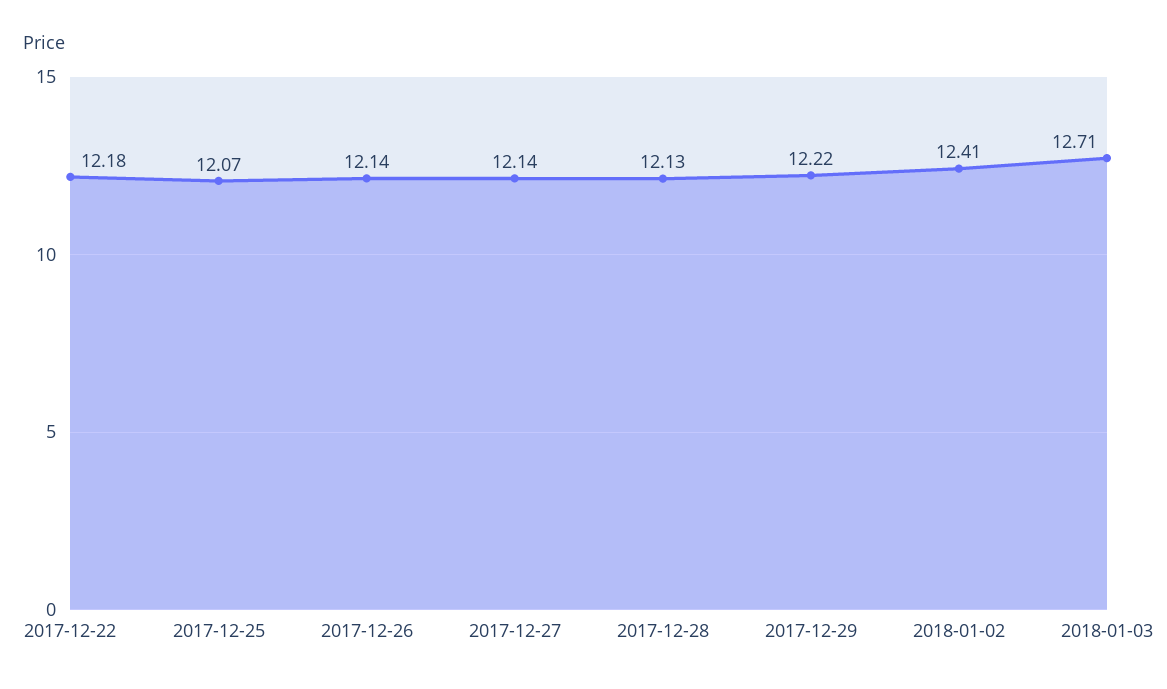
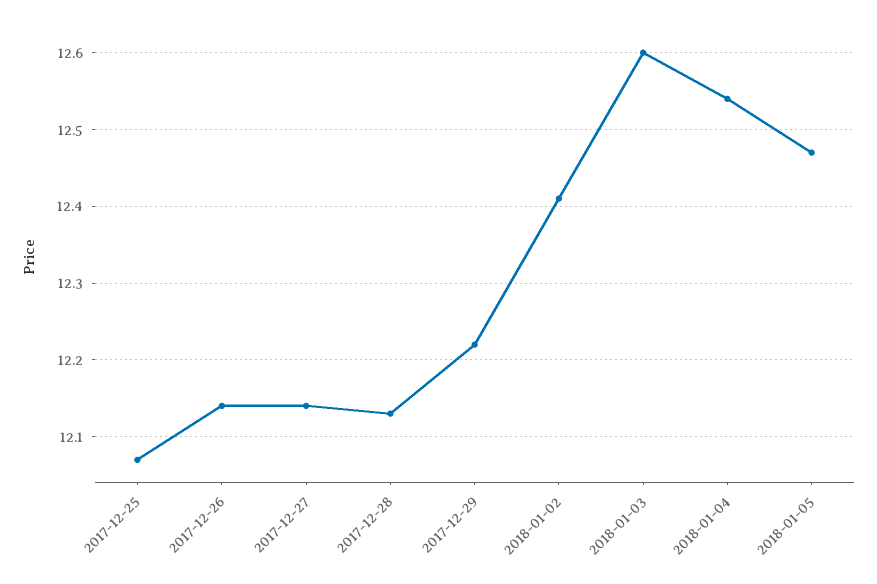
2017-12-22: 12.18 -> none
2018-01-03: 12.71 -> 12.6
2018-01-04: none -> 12.54
2018-01-05: none -> 12.47

